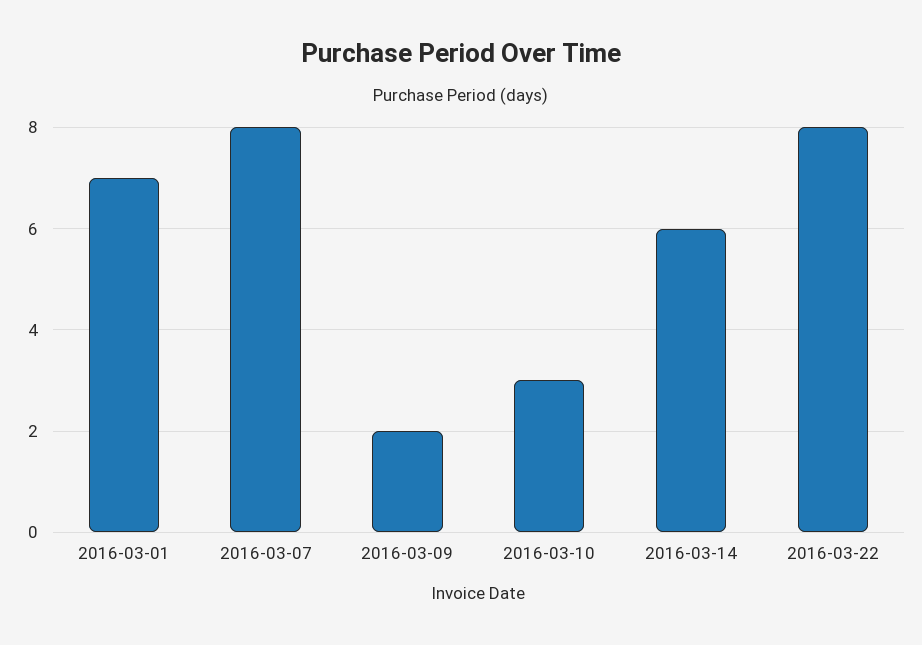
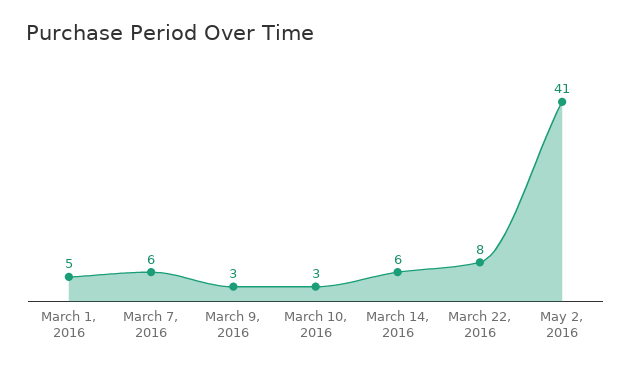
2016-03-01: 7 -> 5
2016-03-07: 8 -> 6
2016-03-09: 2 -> 3
May 2, 2016: none -> 41

